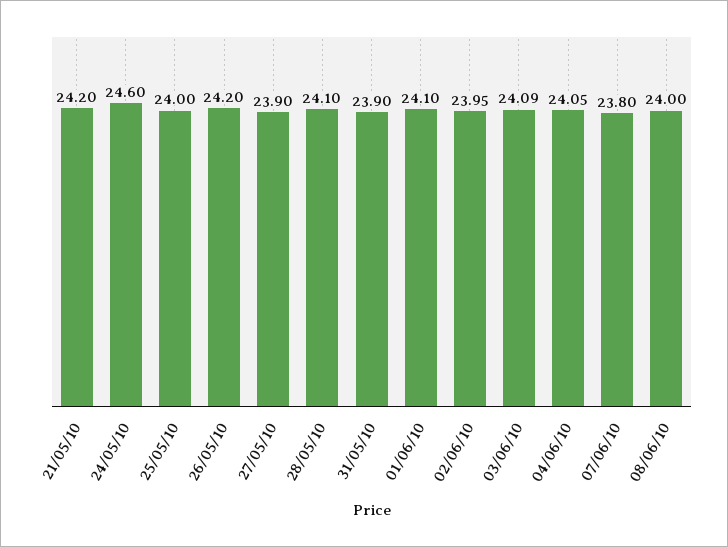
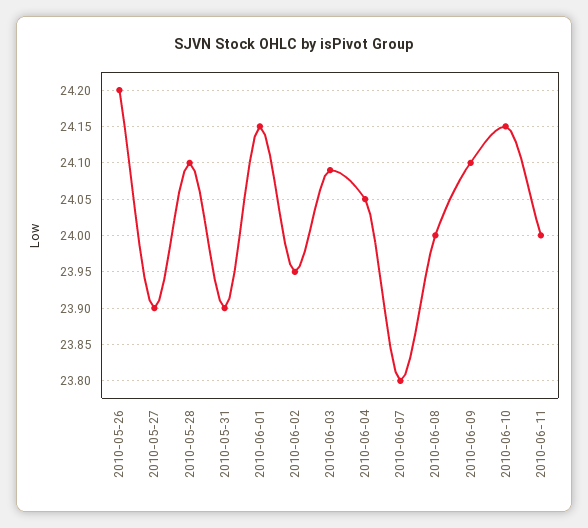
21/05/10: 24.2 -> none
24/05/10: 24.6 -> none
25/05/10: 24 -> none
01/06/10: 24.1 -> 24.15
2010-06-09: none -> 24.1
2010-06-10: none -> 24.15
2010-06-11: none -> 24

